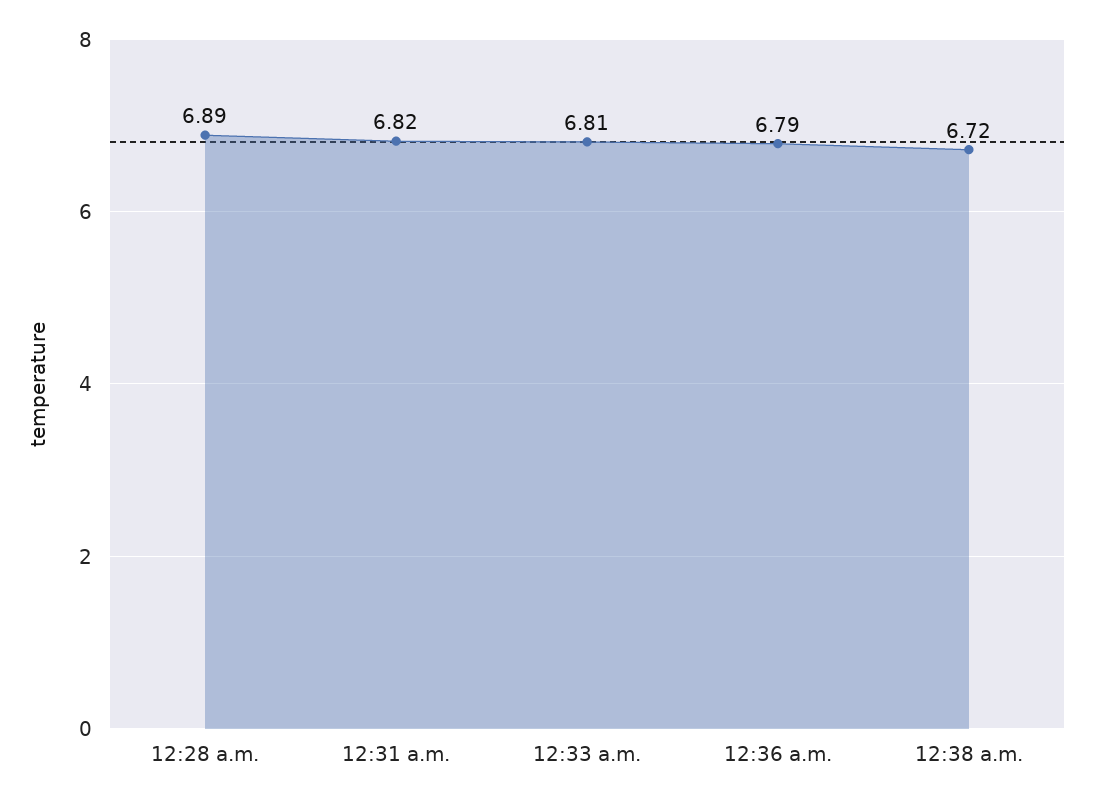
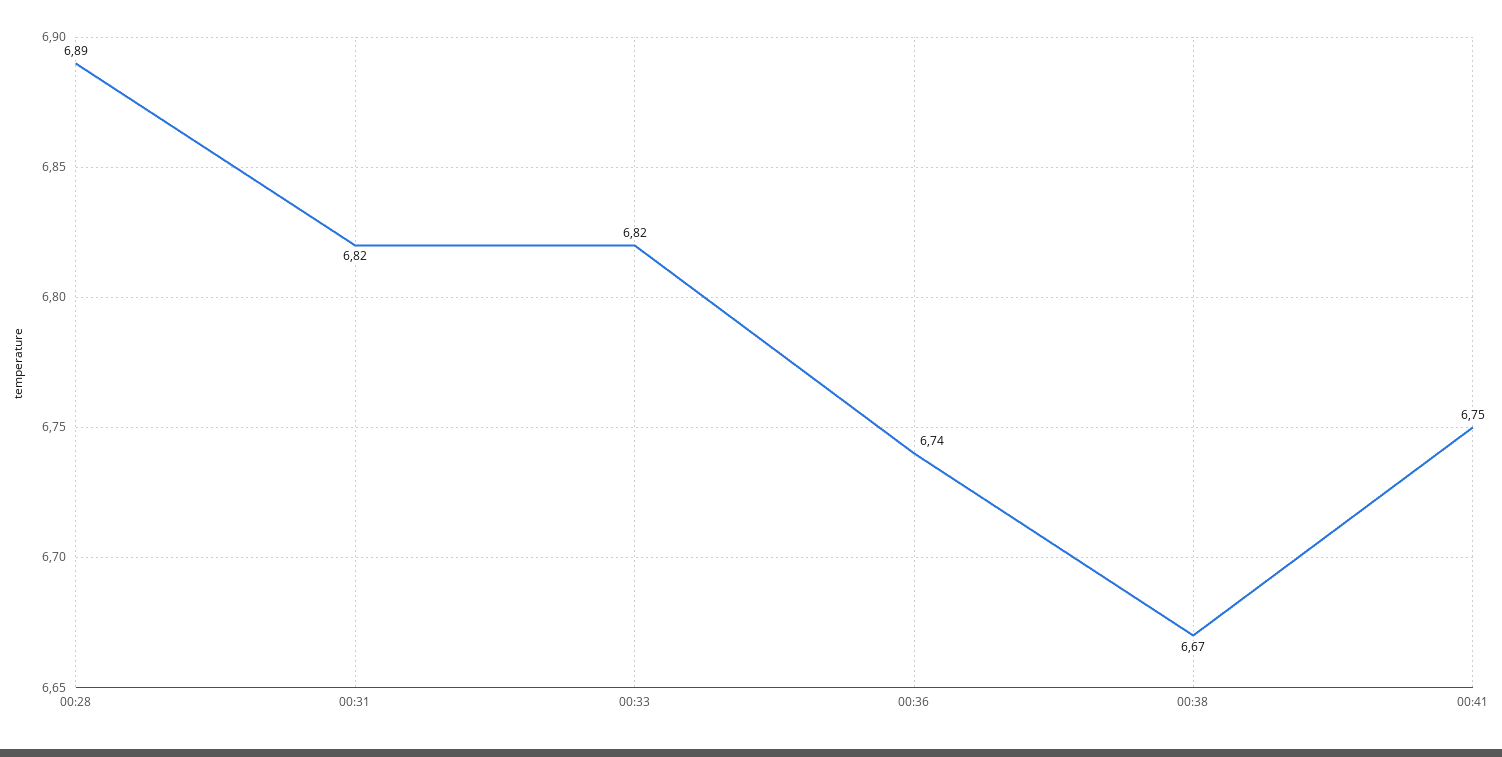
12:33 a.m.: 6.81 -> 6.82
12:36 a.m.: 6.79 -> 6.74
12:38 a.m.: 6.72 -> 6.67
00:41: none -> 6.75

